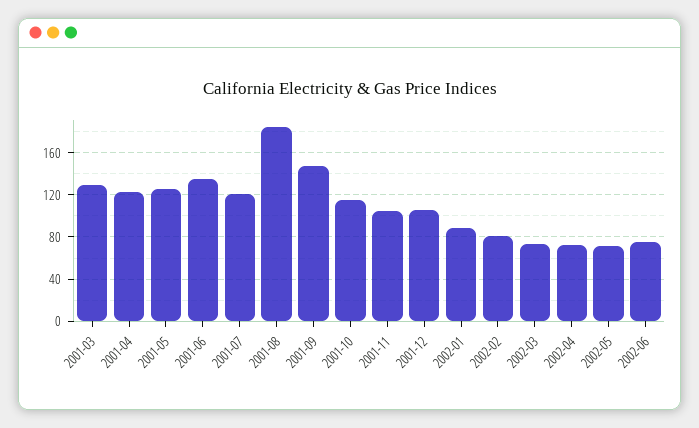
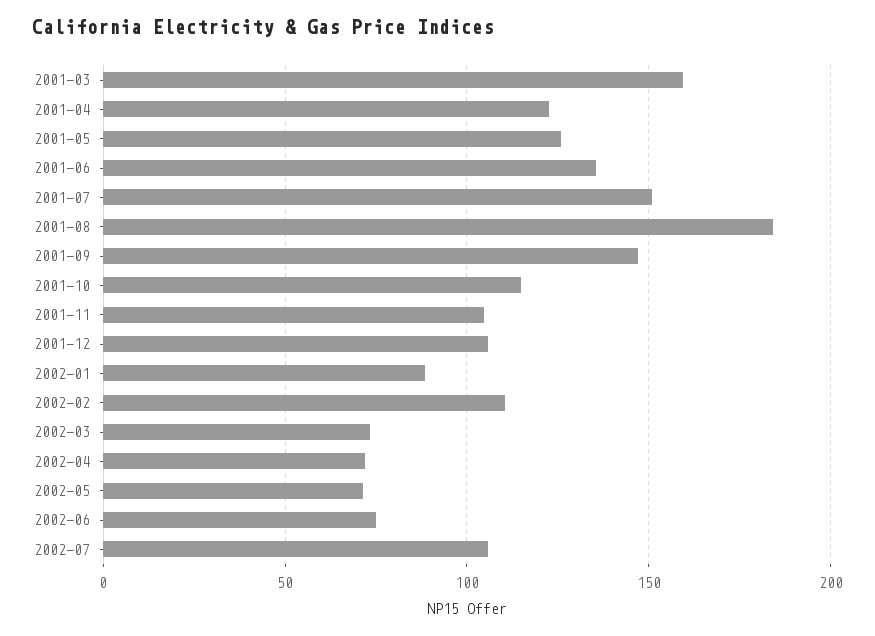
2001-03: 130 -> 160
2001-07: 120 -> 150
2002-02: 80 -> 110
2002-07: none -> 105

